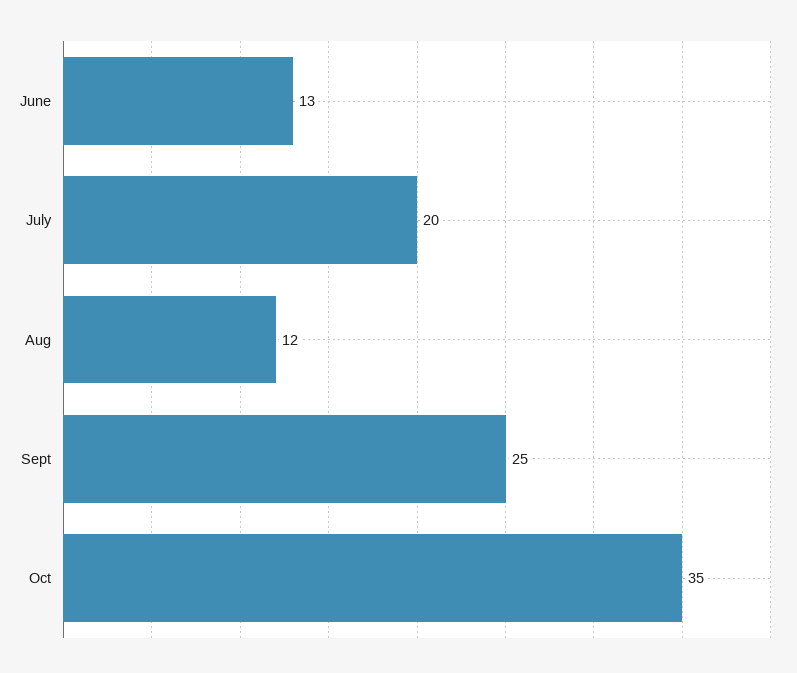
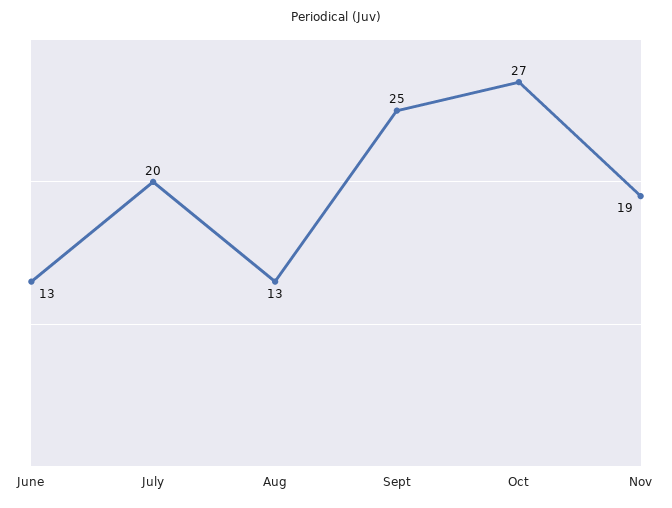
Aug: 12 -> 13
Oct: 35 -> 27
Nov: none -> 19

